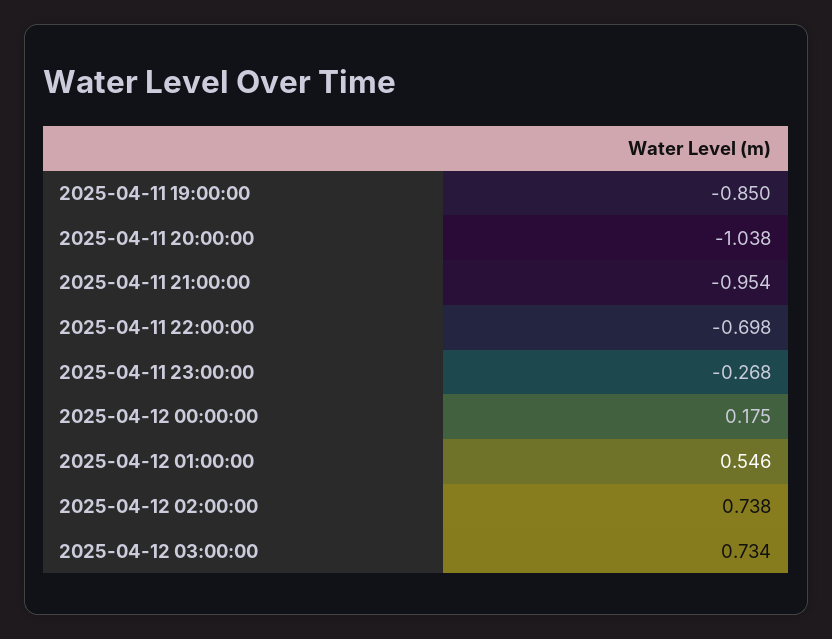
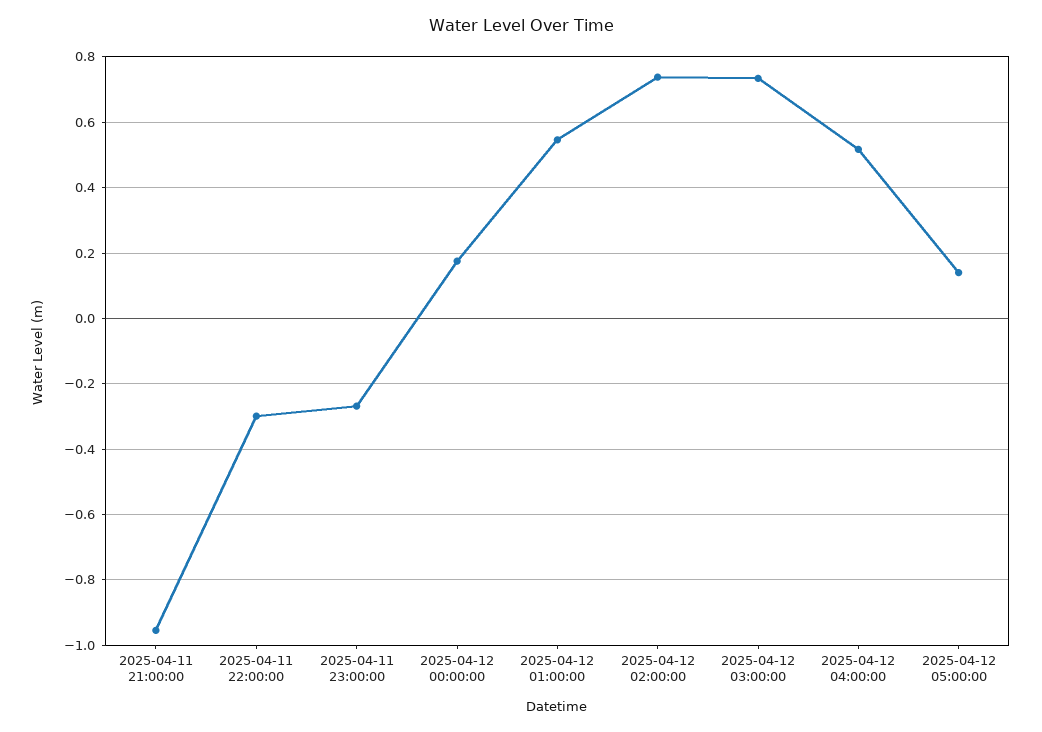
2025-04-11 19:00:00: -0.85 -> none
2025-04-11 20:00:00: -1.038 -> none
2025-04-11 22:00:00: -0.698 -> -0.3
2025-04-12 04:00:00: none -> 0.52
2025-04-12 05:00:00: none -> 0.14

